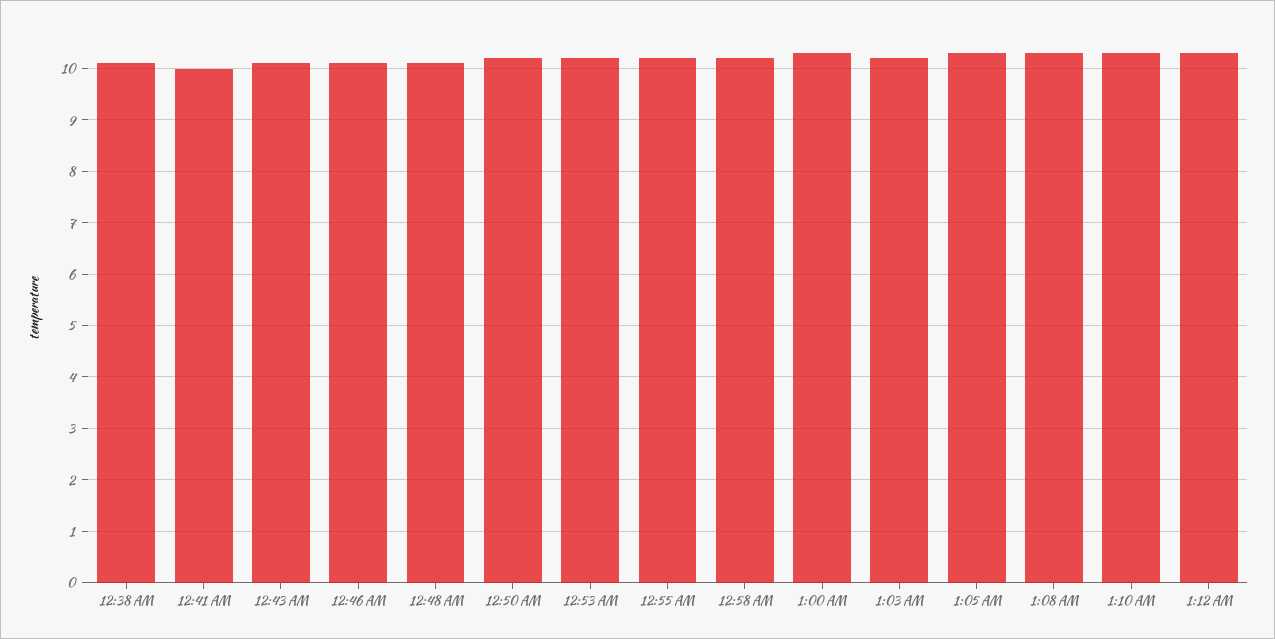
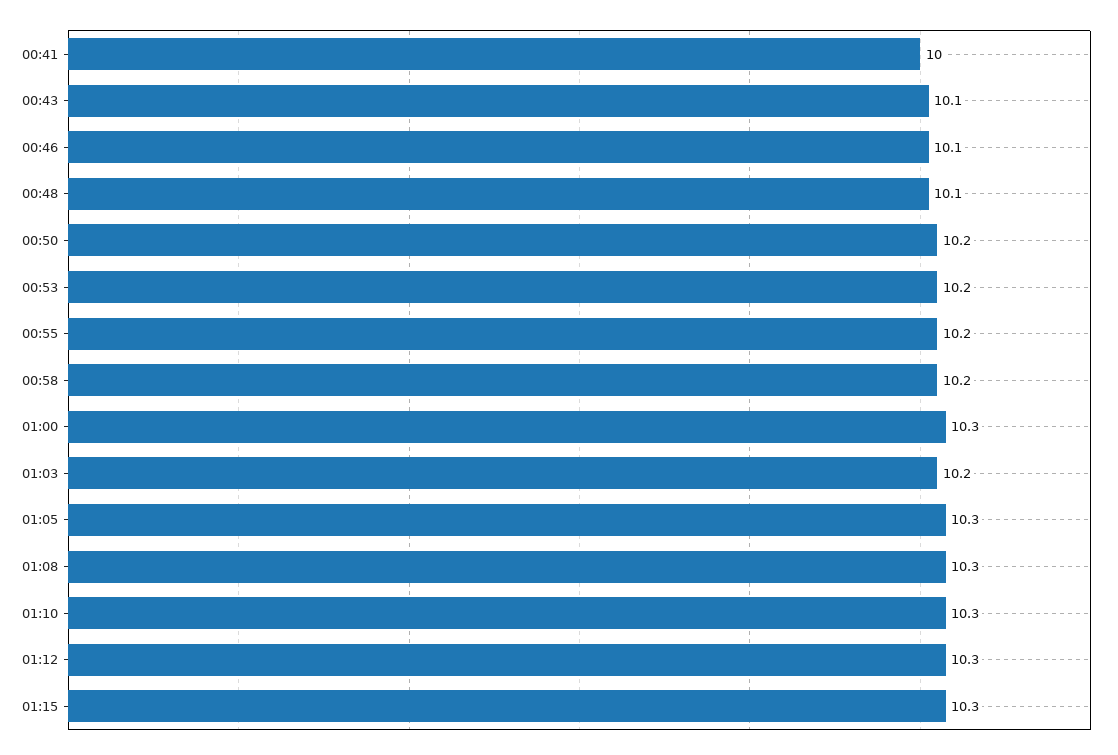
12:38 AM: 10 -> none
01:15: none -> 10.3

